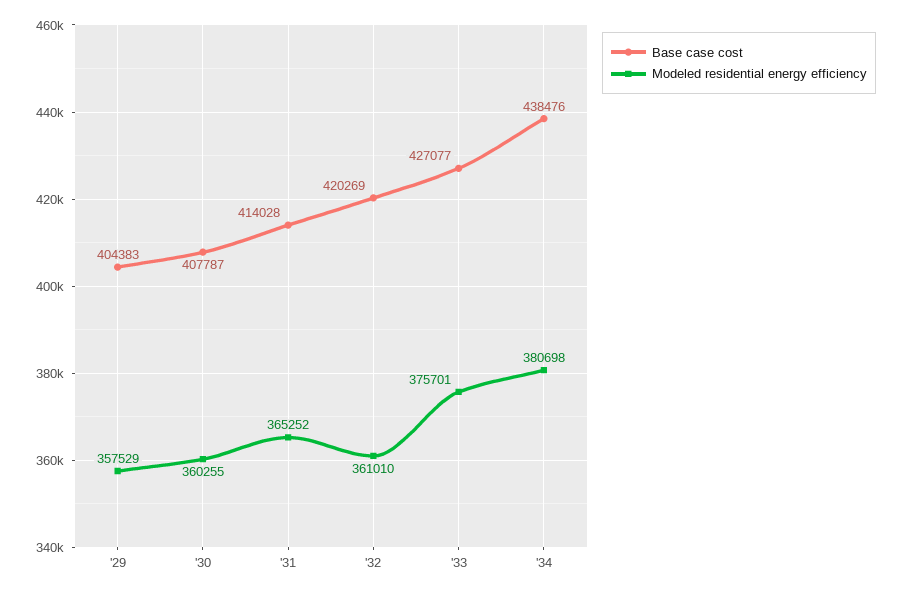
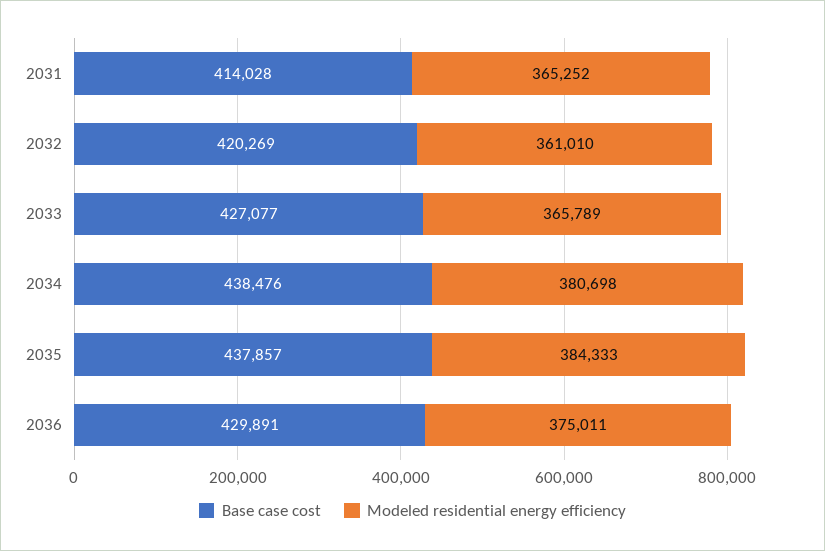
Base case cost, '29: 404383 -> none
Modeled residential energy efficiency, '29: 357529 -> none
Base case cost, '30: 407787 -> none
Modeled residential energy efficiency, '30: 360255 -> none
Modeled residential energy efficiency, '33: 375701 -> 365789
Base case cost, 2035: none -> 437857
Modeled residential energy efficiency, 2035: none -> 384333
Base case cost, 2036: none -> 429891
Modeled residential energy efficiency, 2036: none -> 375011

